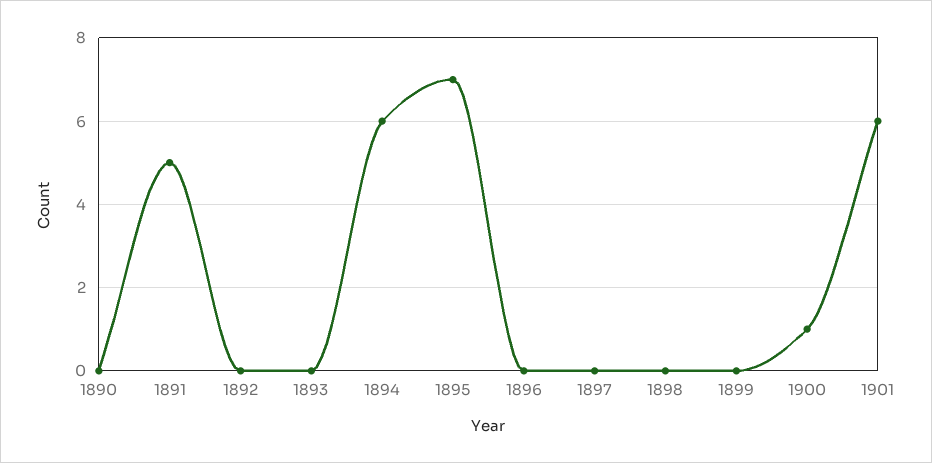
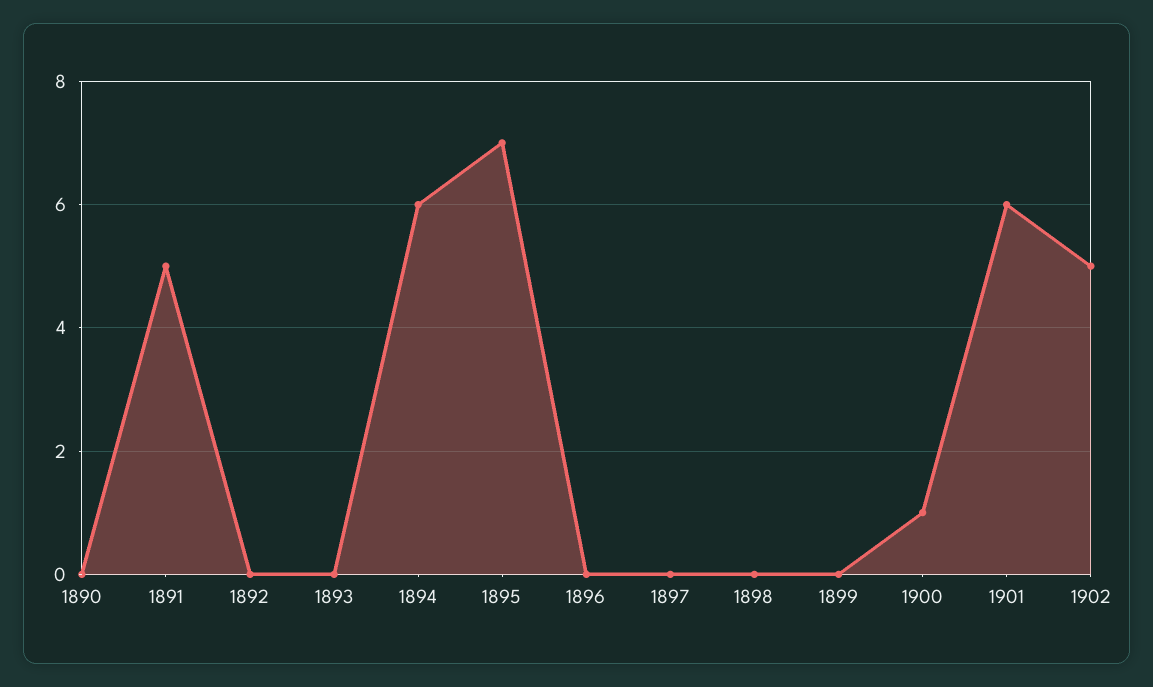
1902: none -> 5

